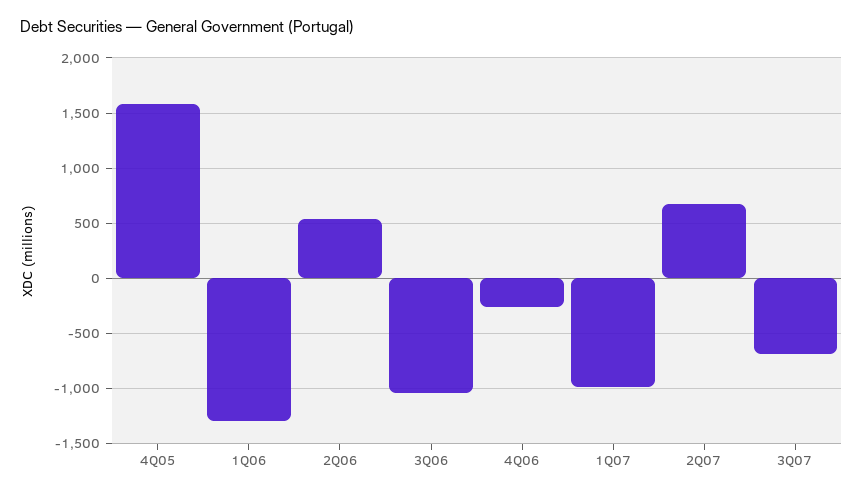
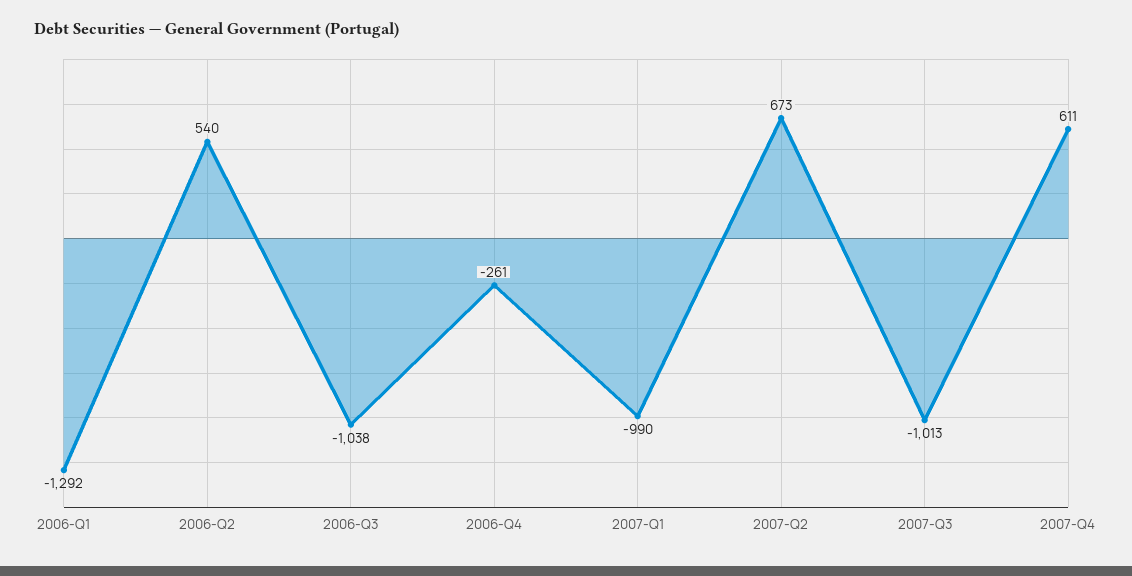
4Q05: 1600 -> none
3Q07: -700 -> -1013
2007-Q4: none -> 611

